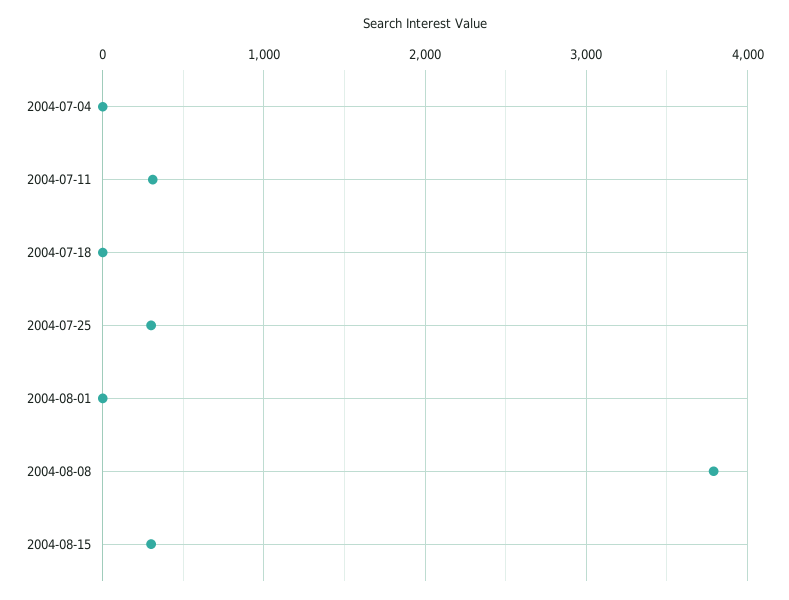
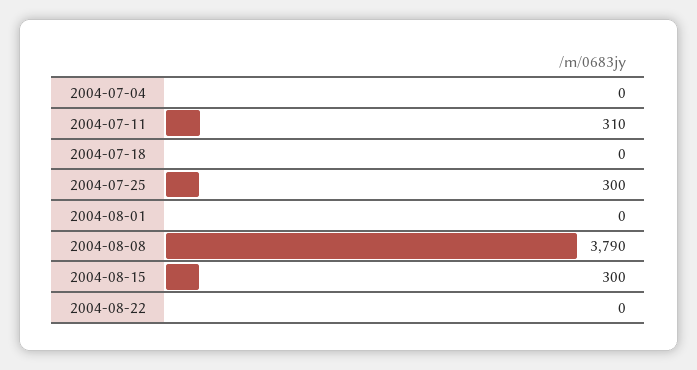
2004-08-22: none -> 0

